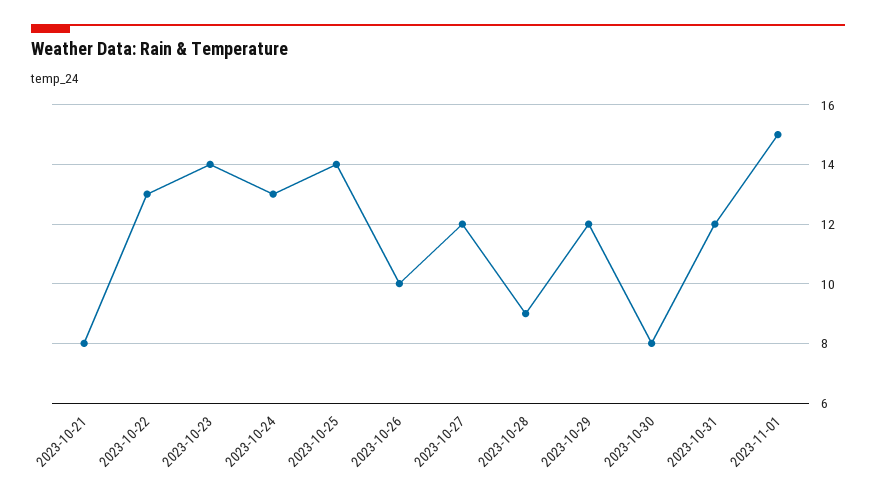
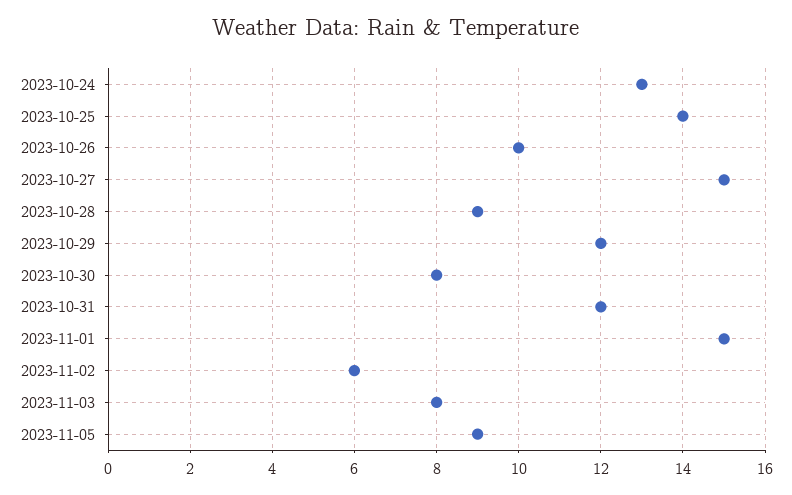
2023-10-21: 8 -> none
2023-10-22: 13 -> none
2023-10-23: 14 -> none
2023-10-27: 12 -> 15
2023-11-02: none -> 6
2023-11-03: none -> 8
2023-11-05: none -> 9

